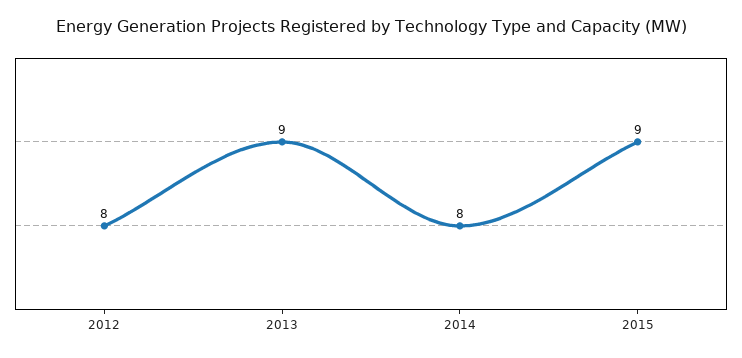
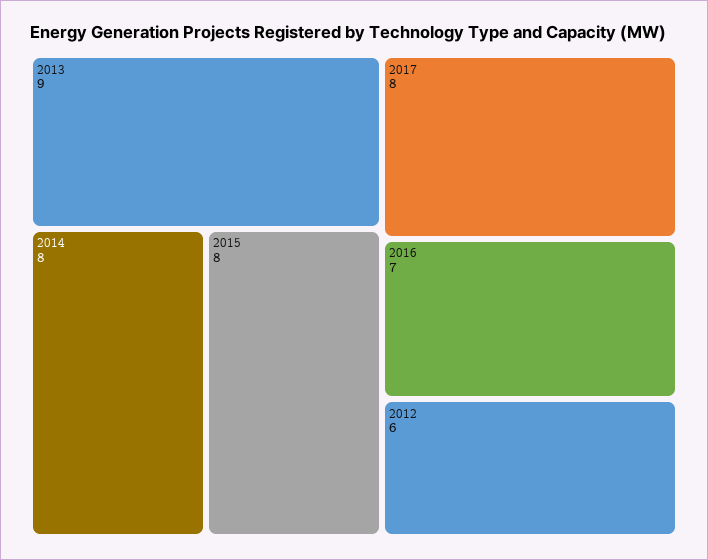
2012: 8 -> 6
2015: 9 -> 8
2017: none -> 8
2016: none -> 7

